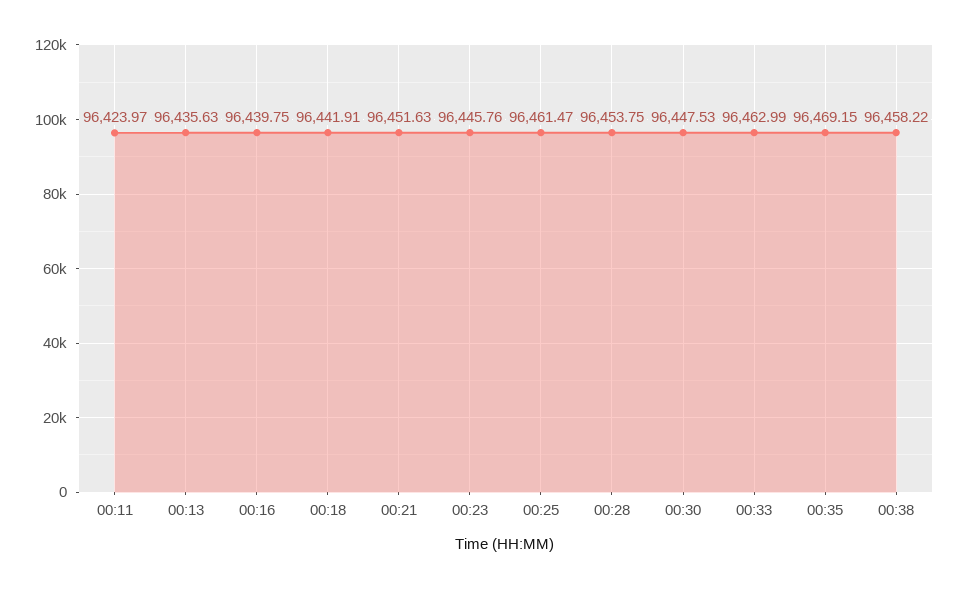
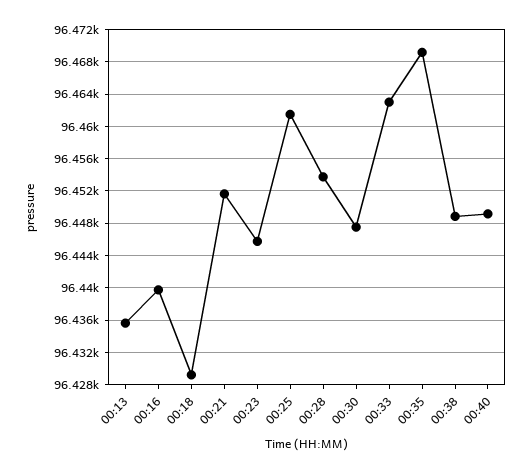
00:11: 96423.97 -> none
00:18: 96441.91 -> 96429
00:38: 96458.22 -> 96449
00:40: none -> 96449

